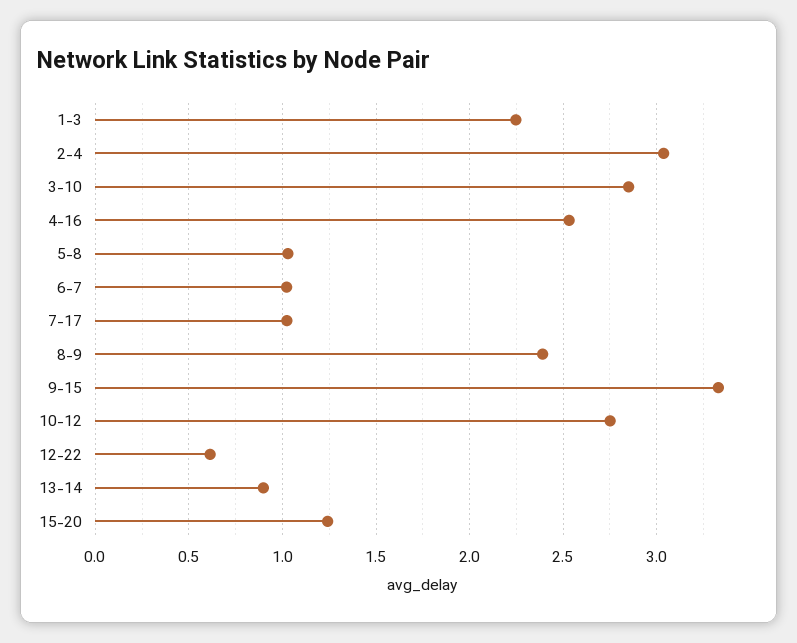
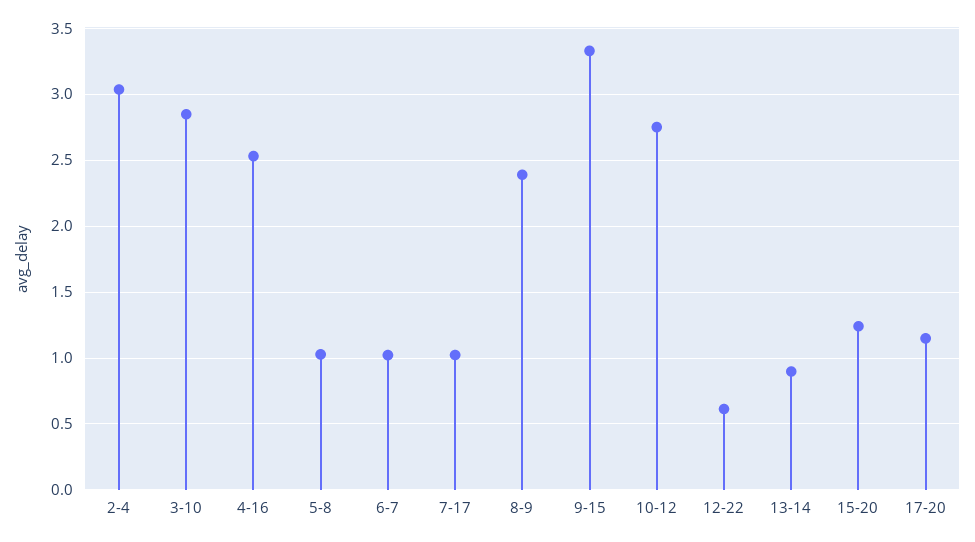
1-3: 2.25 -> none
17-20: none -> 1.15

